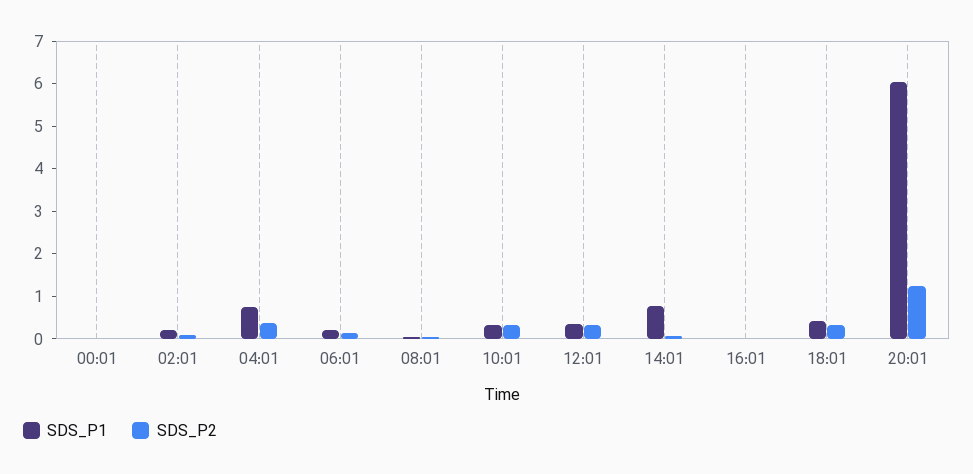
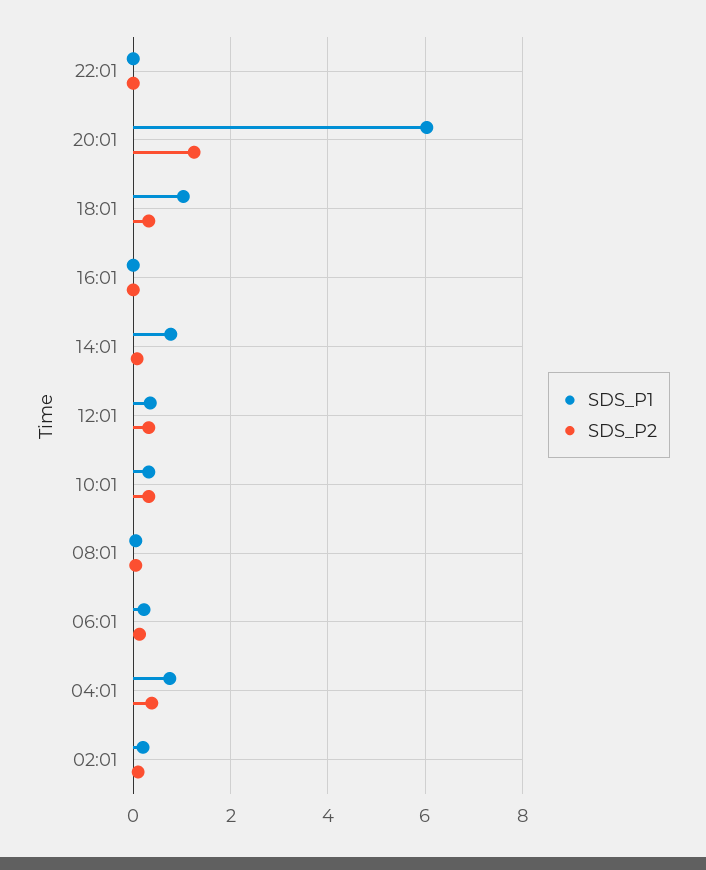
SDS_P1, 00:01: 0 -> none
SDS_P2, 00:01: 0 -> none
SDS_P1, 18:01: 0.4 -> 1
SDS_P1, 22:01: none -> 0
SDS_P2, 22:01: none -> 0

